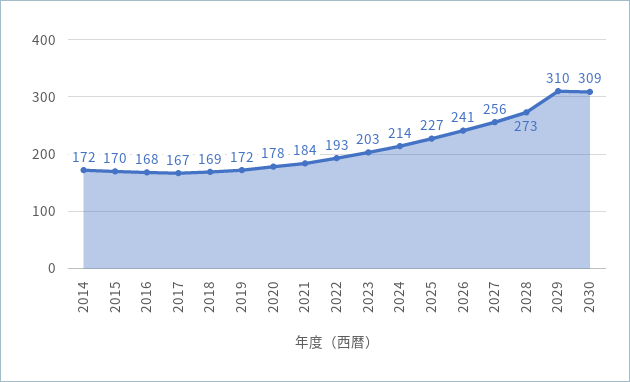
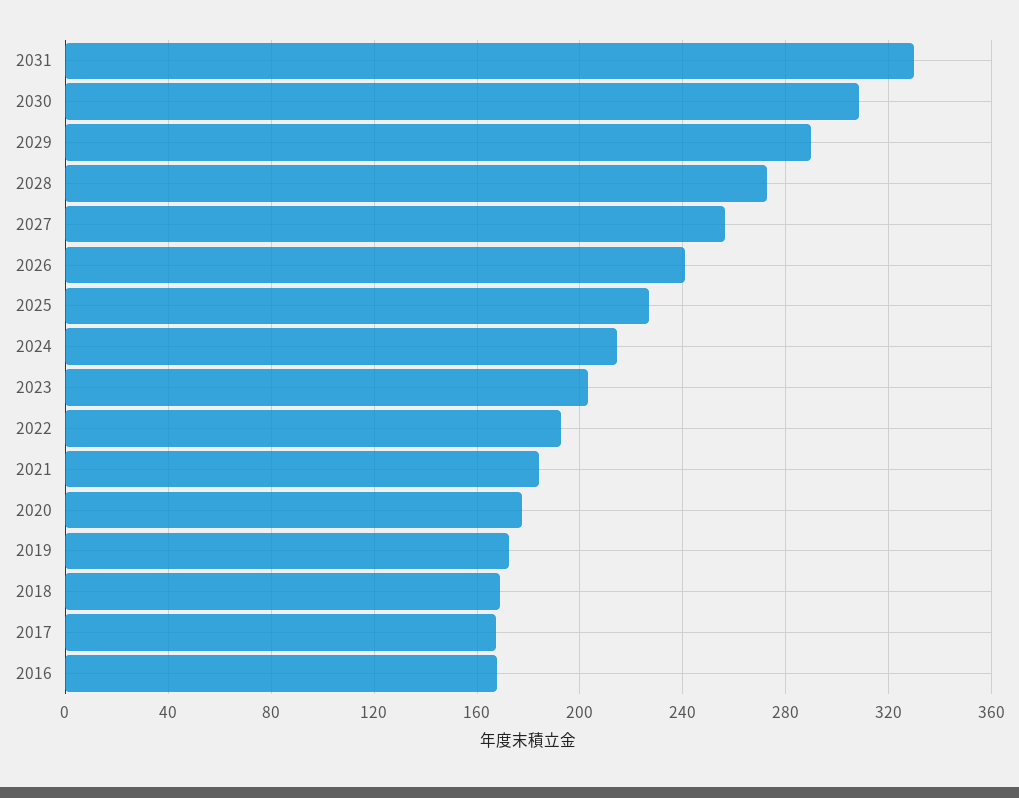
2014: 172 -> none
2015: 170 -> none
2029: 310 -> 290
2031: none -> 330

